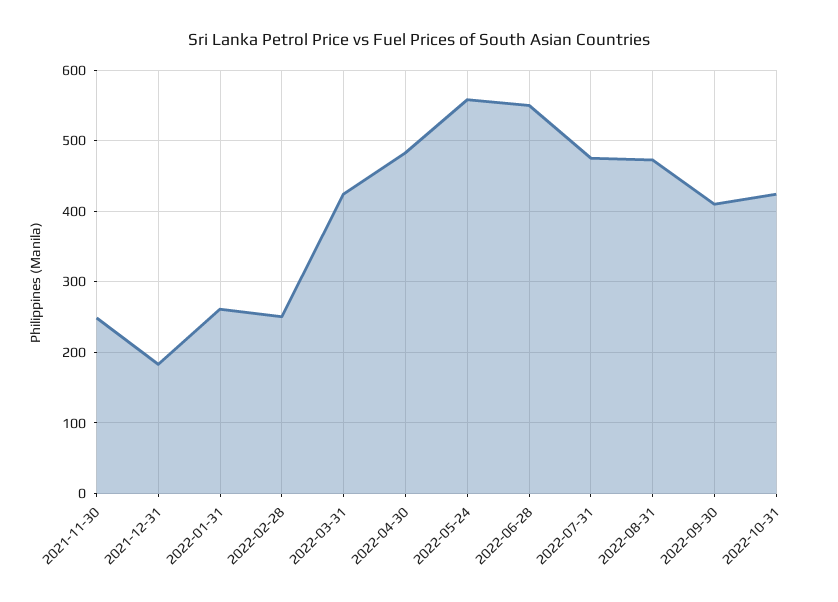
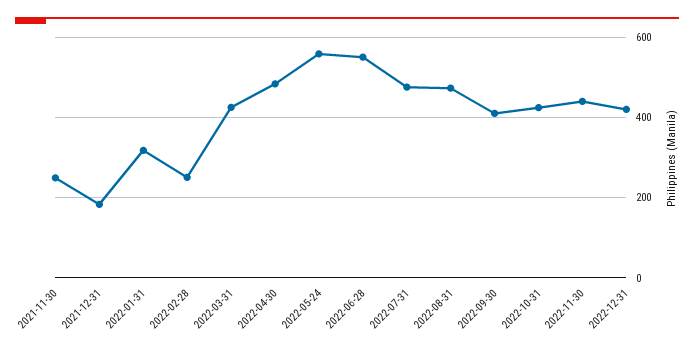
2022-01-31: 260 -> 320
2022-11-30: none -> 440
2022-12-31: none -> 420

